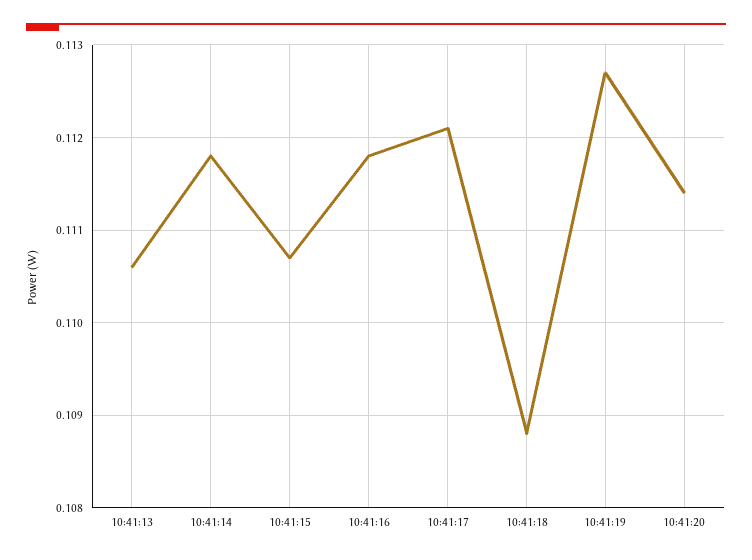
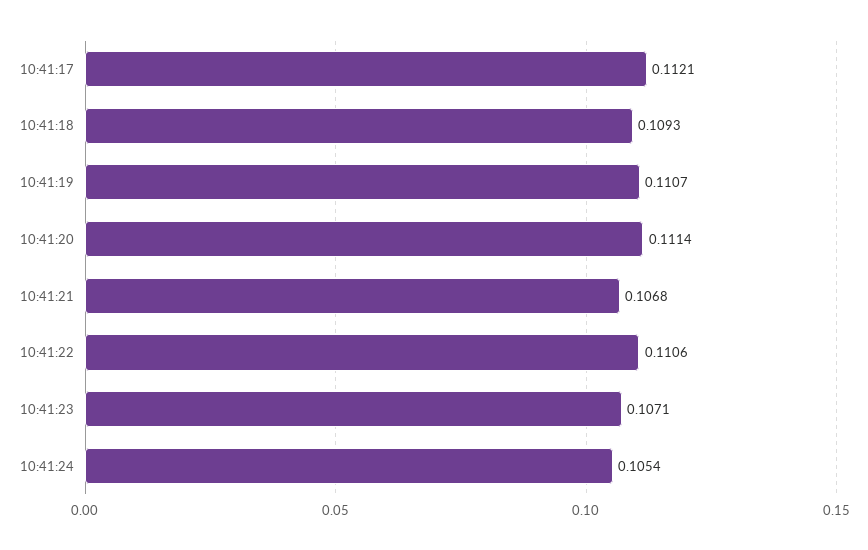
10:41:13: 0.1106 -> none
10:41:14: 0.1118 -> none
10:41:15: 0.1107 -> none
10:41:16: 0.1118 -> none
10:41:18: 0.1088 -> 0.1093
10:41:19: 0.1127 -> 0.1107
10:41:21: none -> 0.1068
10:41:22: none -> 0.1106
10:41:23: none -> 0.1071
10:41:24: none -> 0.1054

